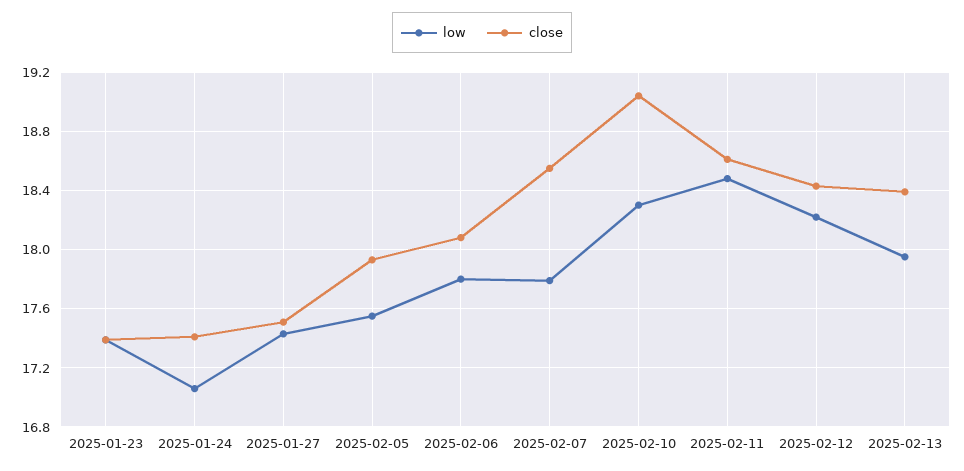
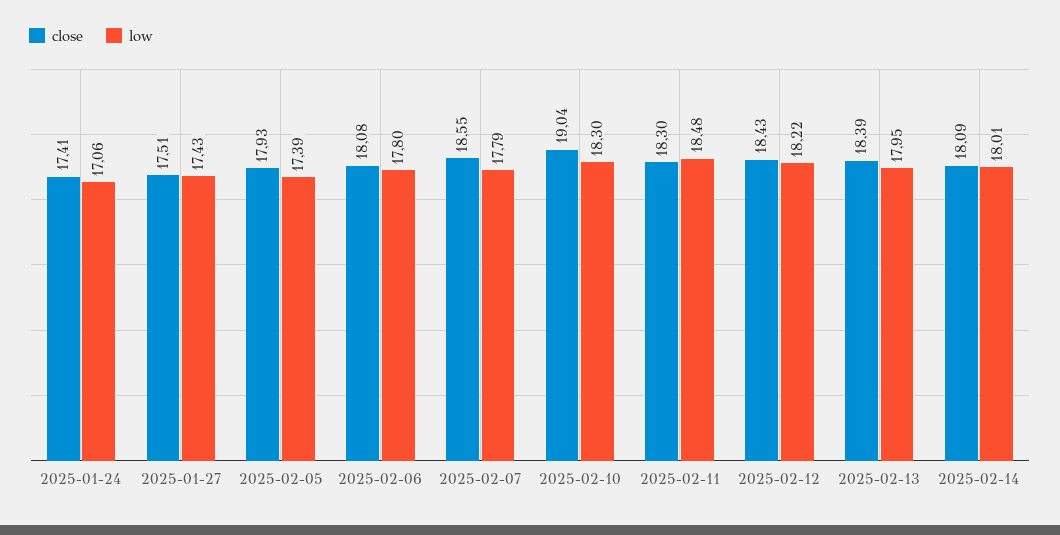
low, 2025-01-23: 17.4 -> none
close, 2025-01-23: 17.4 -> none
low, 2025-02-05: 17.55 -> 17.39
close, 2025-02-11: 18.6 -> 18.3
close, 2025-02-14: none -> 18.09
low, 2025-02-14: none -> 18.01

